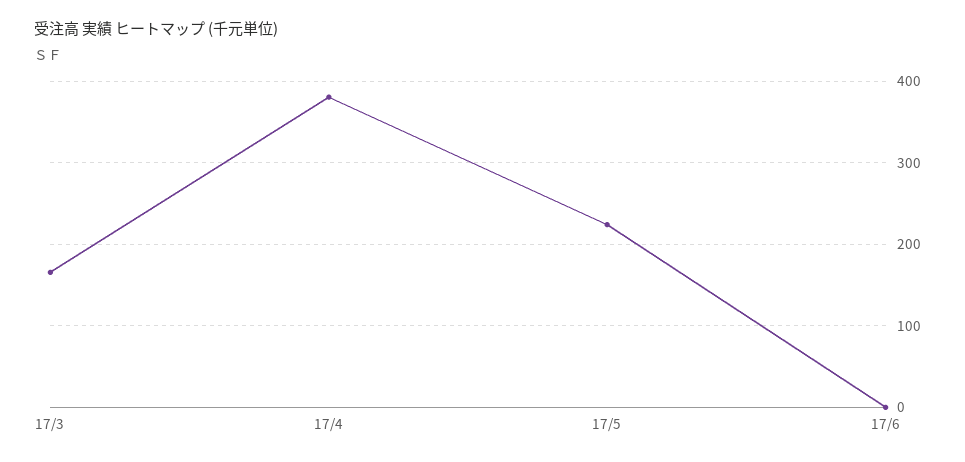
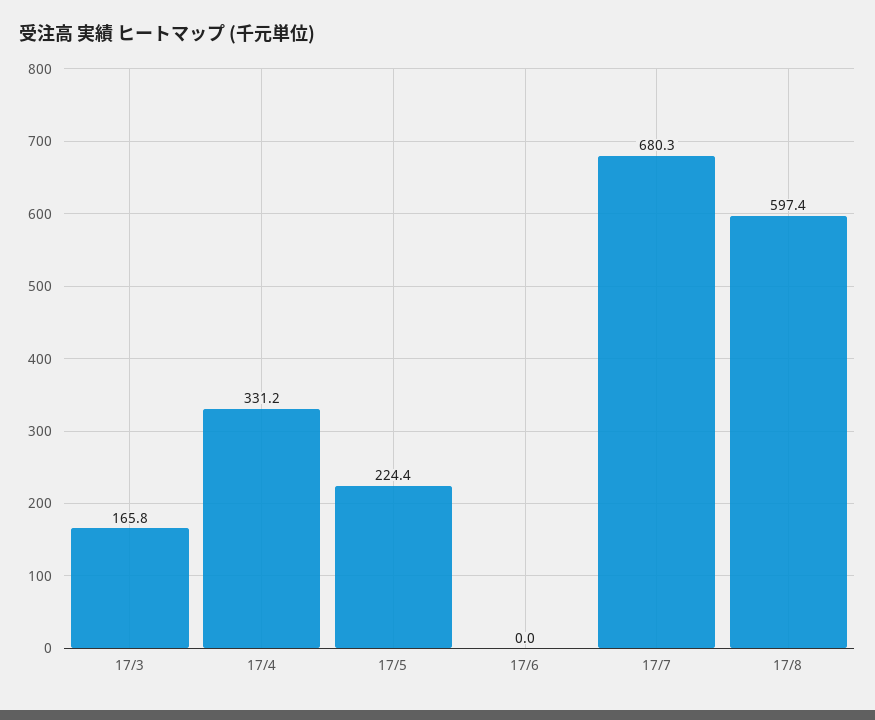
17/4: 380 -> 331.2
17/7: none -> 680.3
17/8: none -> 597.4

